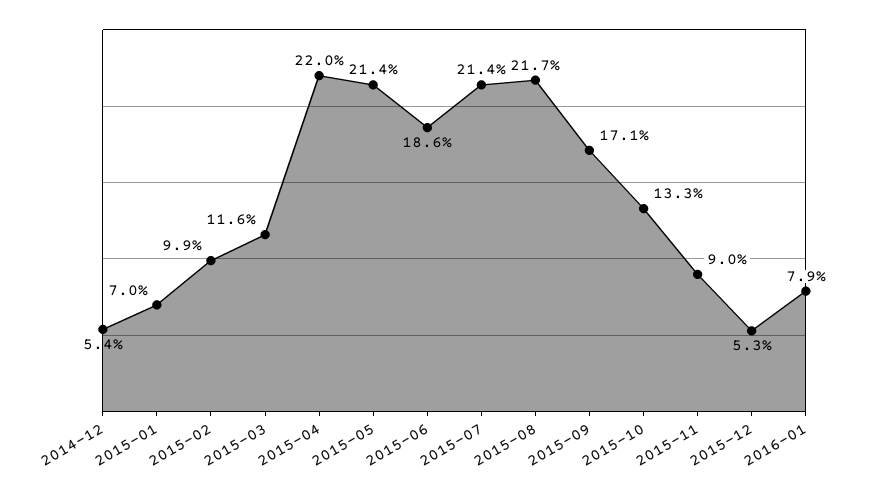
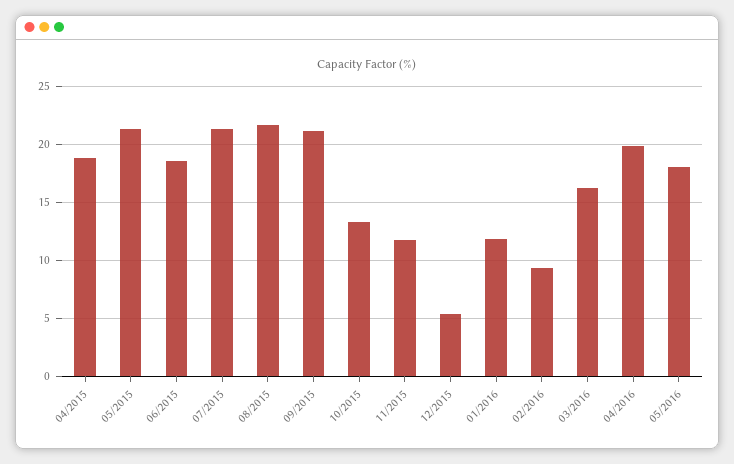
2014-12: 5.4 -> none
2015-01: 7 -> none
2015-02: 9.9 -> none
2015-03: 11.6 -> none
2015-04: 22 -> 19
2015-09: 17.1 -> 21
2015-11: 9 -> 12
2016-01: 7.9 -> 12
02/2016: none -> 9
03/2016: none -> 16
04/2016: none -> 20
05/2016: none -> 18

